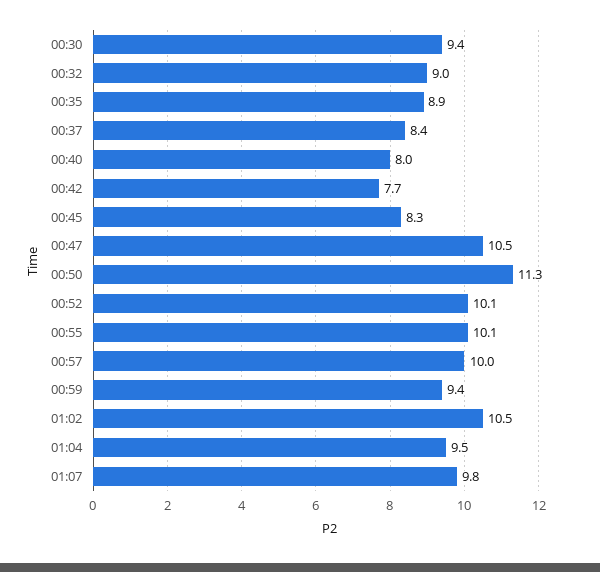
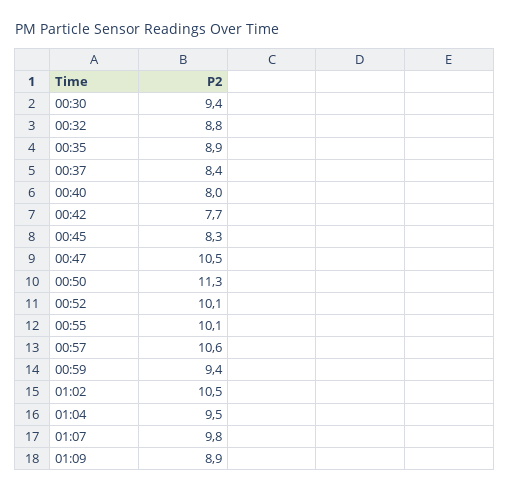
00:32: 9 -> 8.8
00:57: 10 -> 10.6
01:09: none -> 8.9

